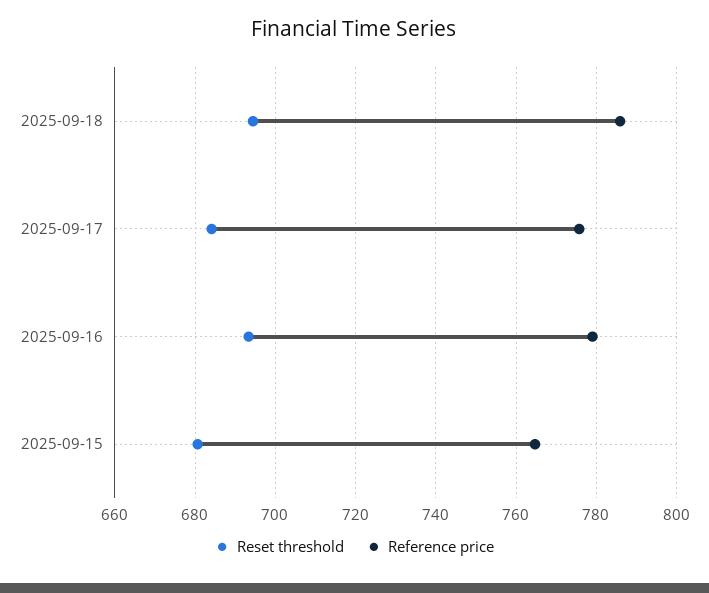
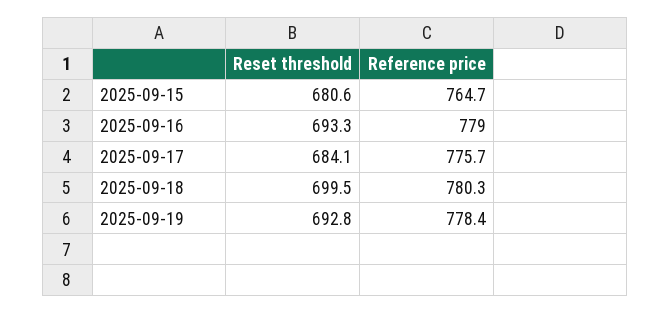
Reset threshold, 2025-09-18: 694 -> 699.5
Reference price, 2025-09-18: 786 -> 780.3
Reset threshold, 2025-09-19: none -> 692.8
Reference price, 2025-09-19: none -> 778.4

